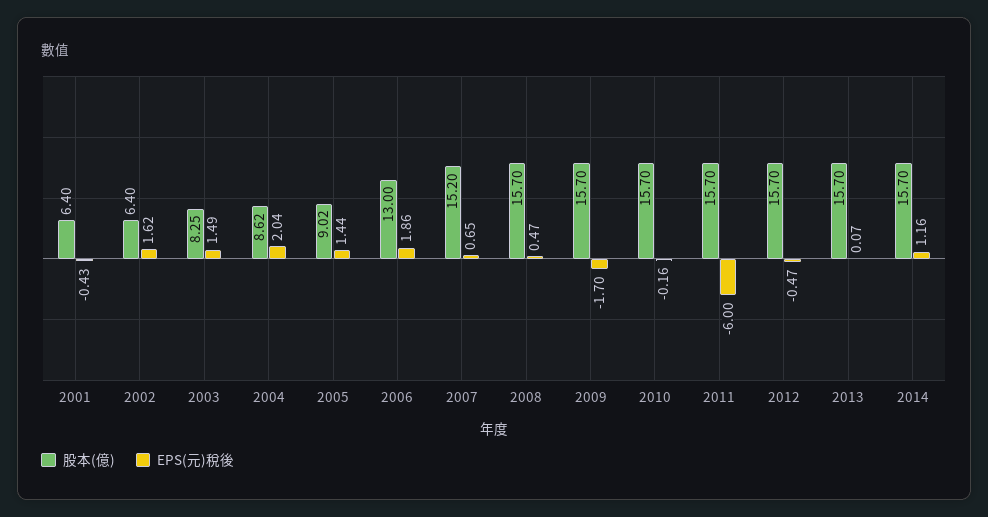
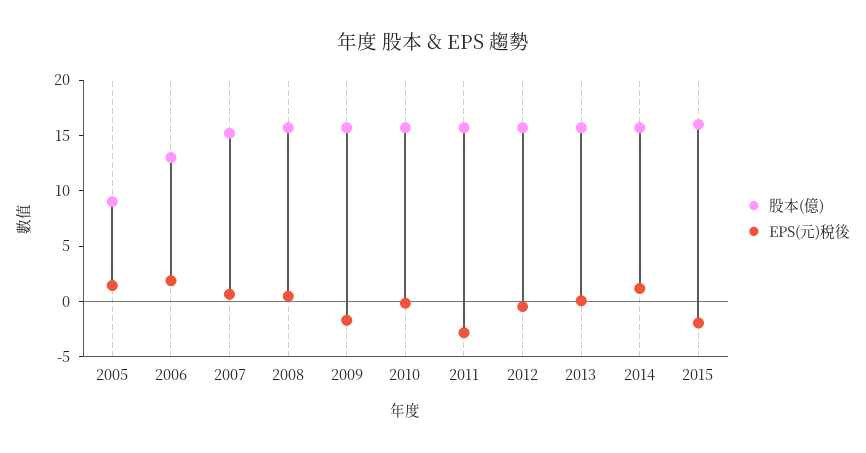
股本(億), 2001: 6.4 -> none
EPS(元)稅後, 2001: -0.43 -> none
股本(億), 2002: 6.4 -> none
EPS(元)稅後, 2002: 1.62 -> none
股本(億), 2003: 8.25 -> none
EPS(元)稅後, 2003: 1.49 -> none
股本(億), 2004: 8.62 -> none
EPS(元)稅後, 2004: 2.04 -> none
EPS(元)稅後, 2011: -6 -> -3
股本(億), 2015: none -> 16
EPS(元)稅後, 2015: none -> -2

